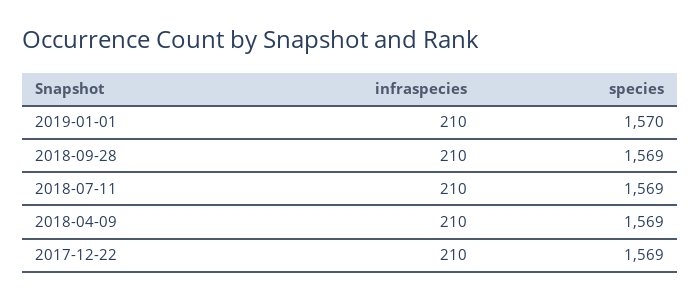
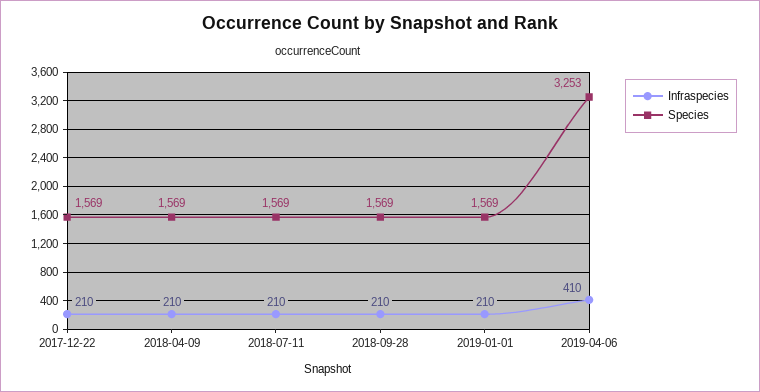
species, 2019-01-01: 1570 -> 1569
infraspecies, 2019-04-06: none -> 410
species, 2019-04-06: none -> 3253

